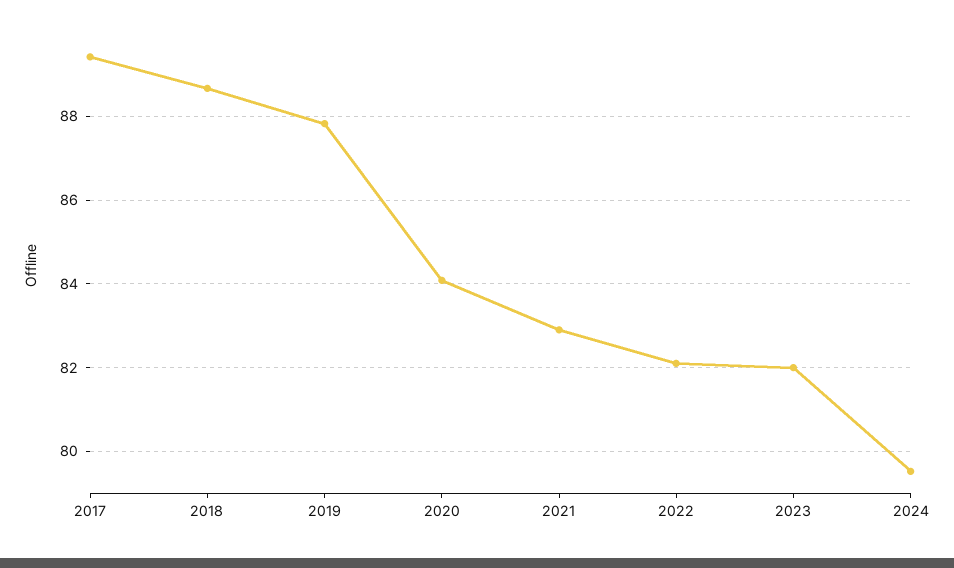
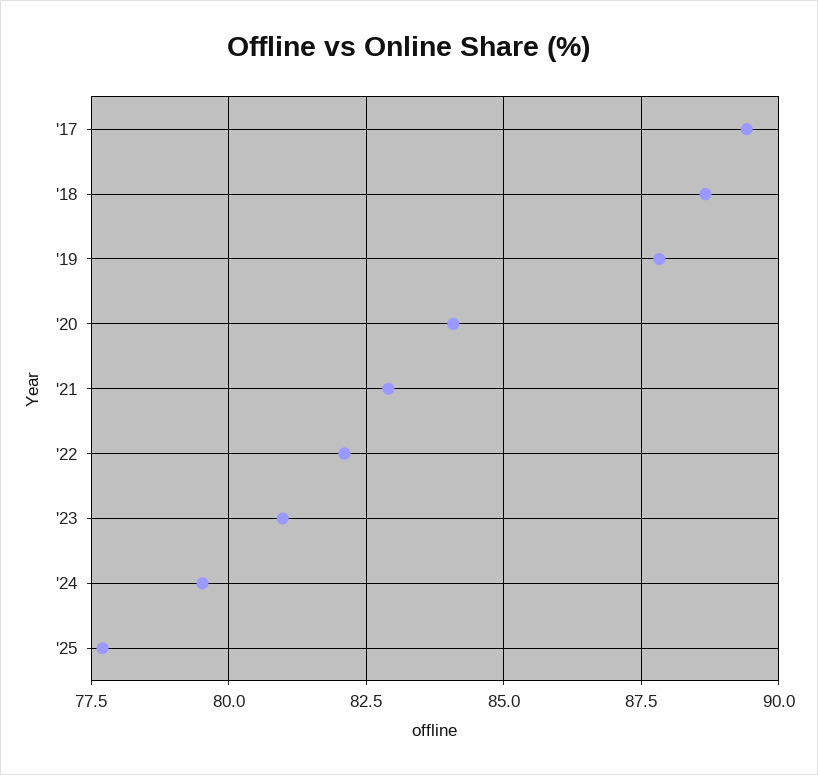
2023: 82 -> 81
'25: none -> 77.75

